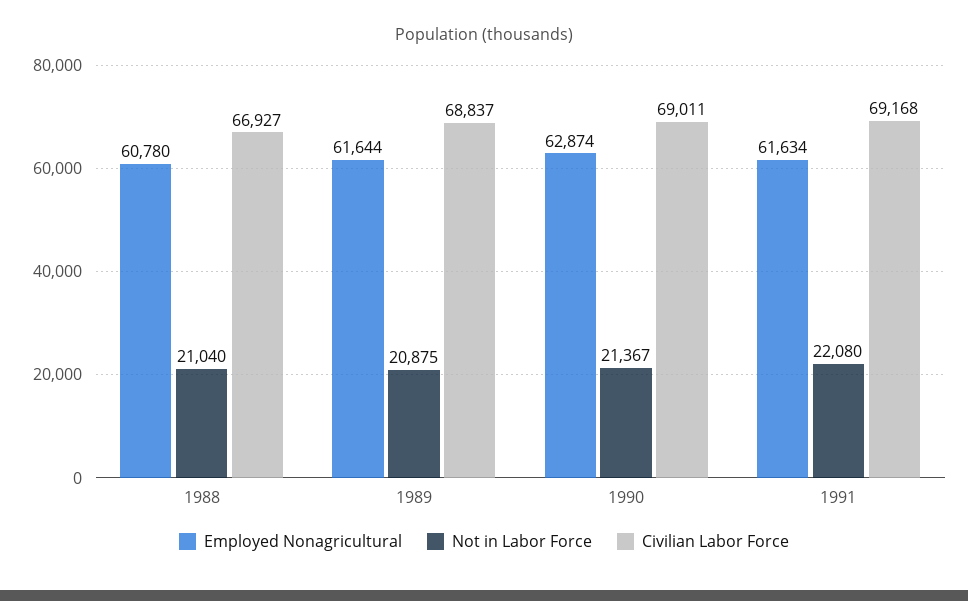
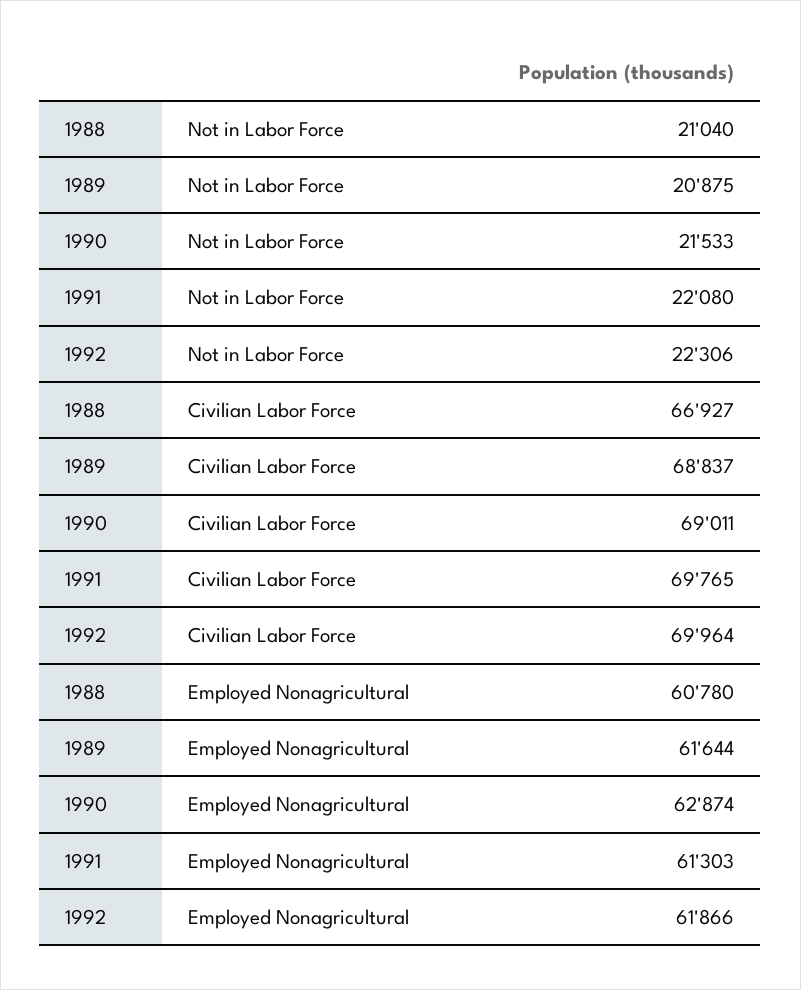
Not in Labor Force, 1990: 21367 -> 21533
Employed Nonagricultural, 1991: 61634 -> 61303
Civilian Labor Force, 1991: 69168 -> 69765
Not in Labor Force, 1992: none -> 22306
Civilian Labor Force, 1992: none -> 69964
Employed Nonagricultural, 1992: none -> 61866

